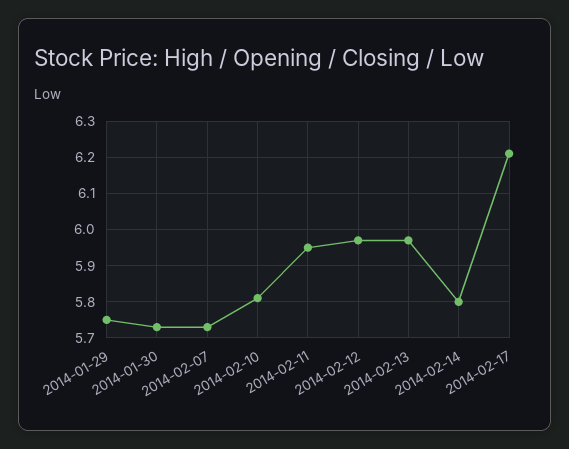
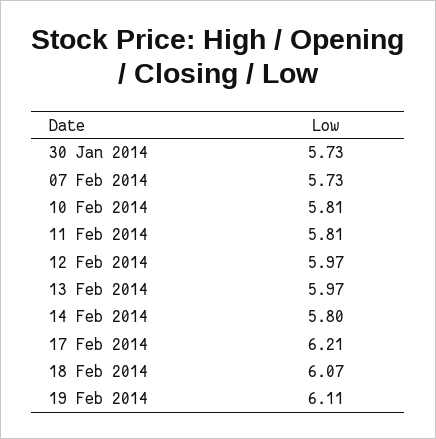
2014-01-29: 5.75 -> none
2014-02-11: 5.95 -> 5.81
18 Feb 2014: none -> 6.07
19 Feb 2014: none -> 6.11

